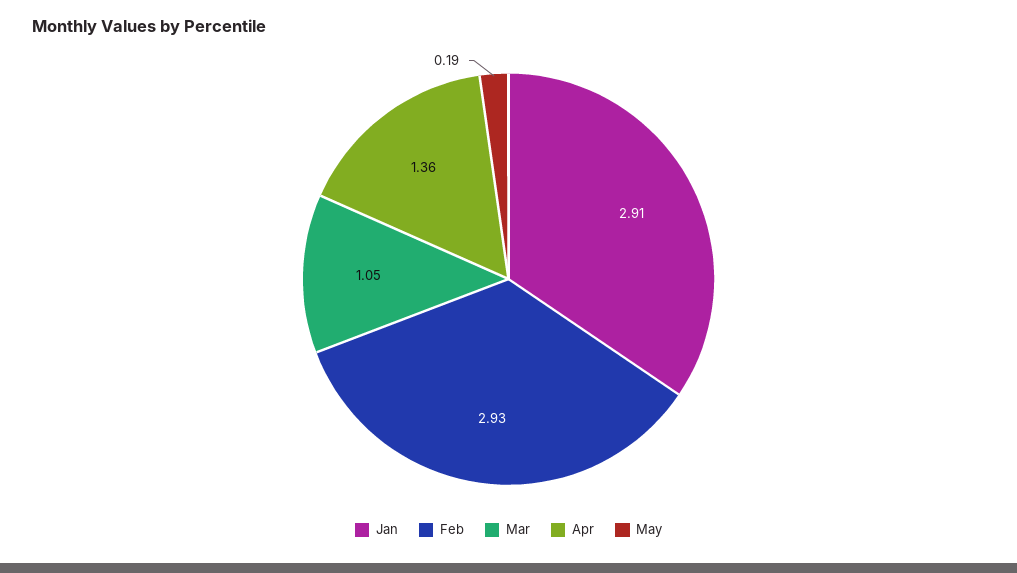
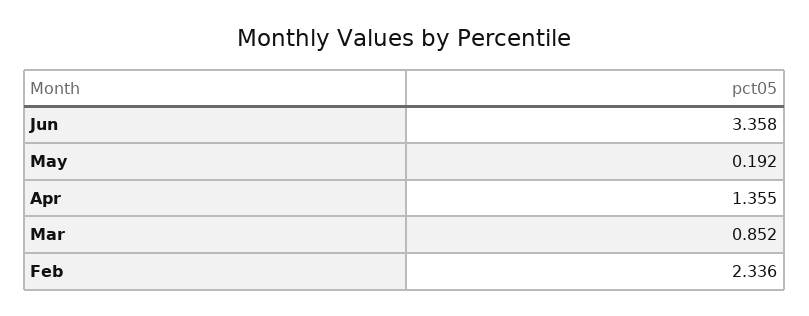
Jan: 2.91 -> none
Feb: 2.93 -> 2.336
Mar: 1.05 -> 0.852
Jun: none -> 3.358

